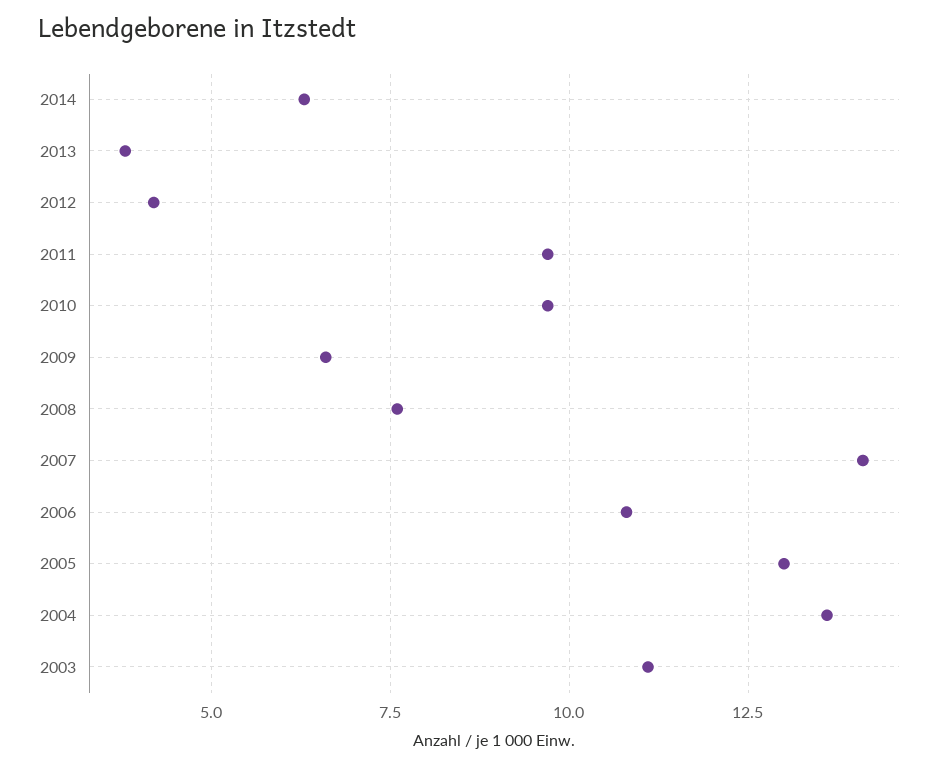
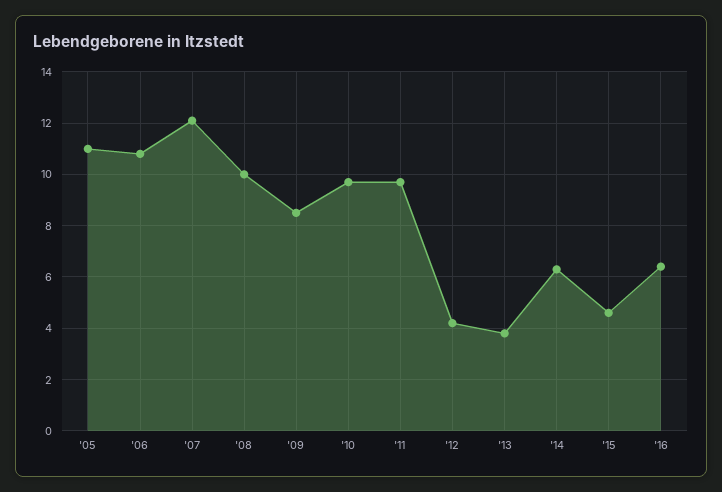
2009: 6.5 -> 8.5
2008: 7.5 -> 10
2007: 14 -> 12
2005: 13 -> 11
2004: 13.5 -> none
2003: 11 -> none
'15: none -> 4.5
'16: none -> 6.5

